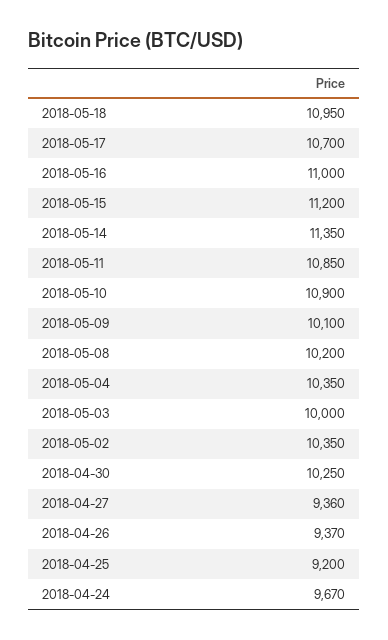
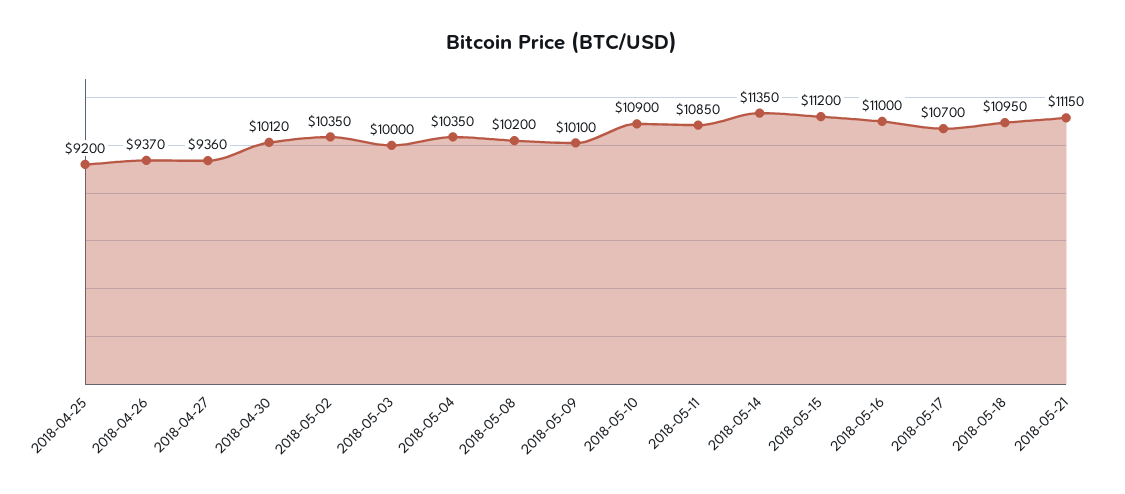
2018-04-30: 10250 -> 10120
2018-04-24: 9670 -> none
2018-05-21: none -> 11150

